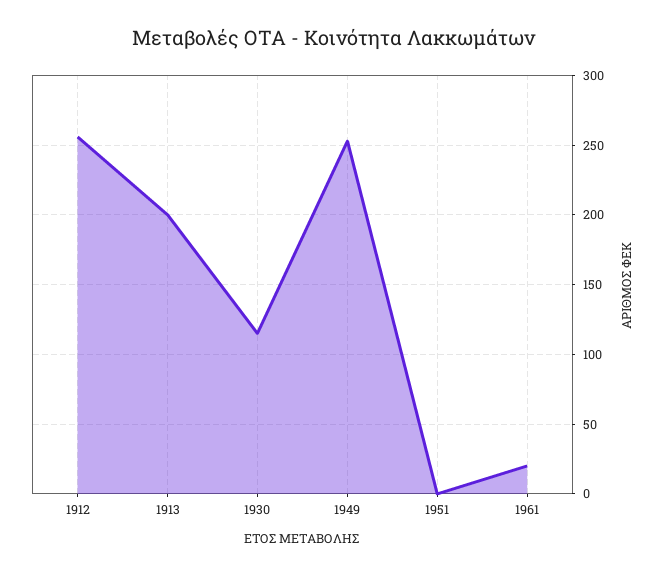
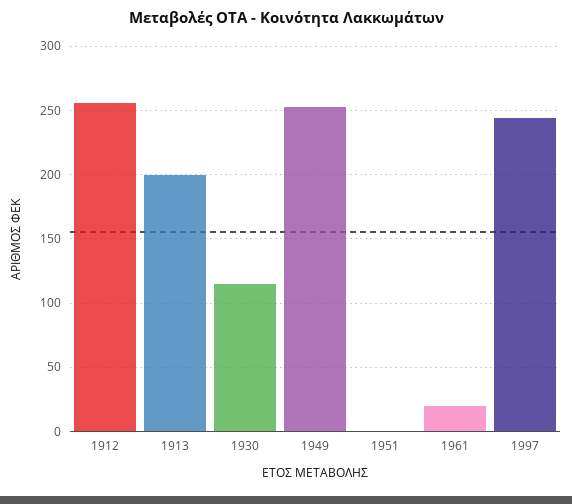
1997: none -> 245

